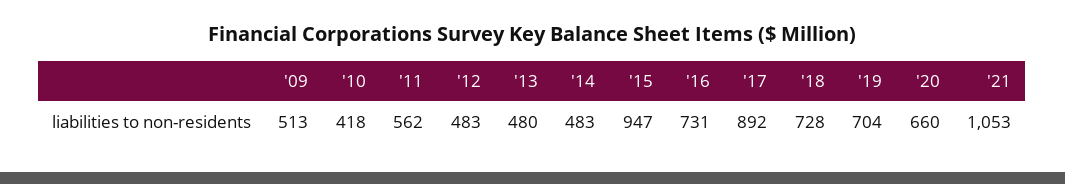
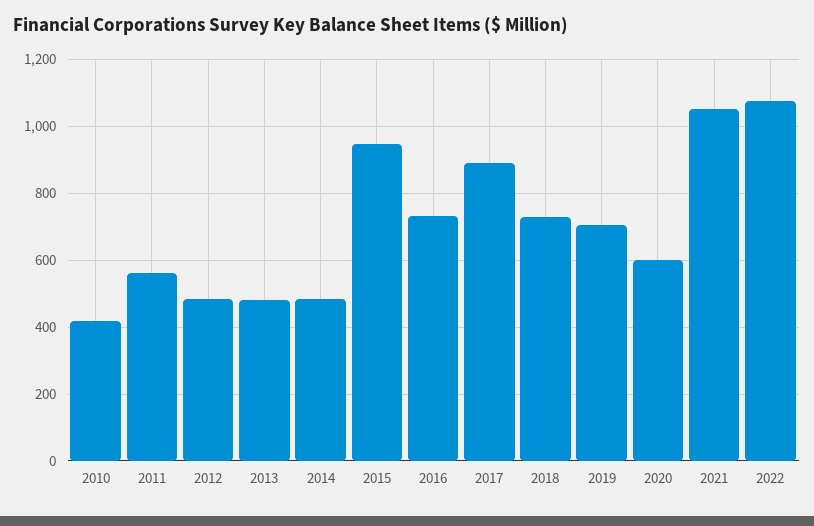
'09: 513 -> none
'20: 660 -> 600
2022: none -> 1080

